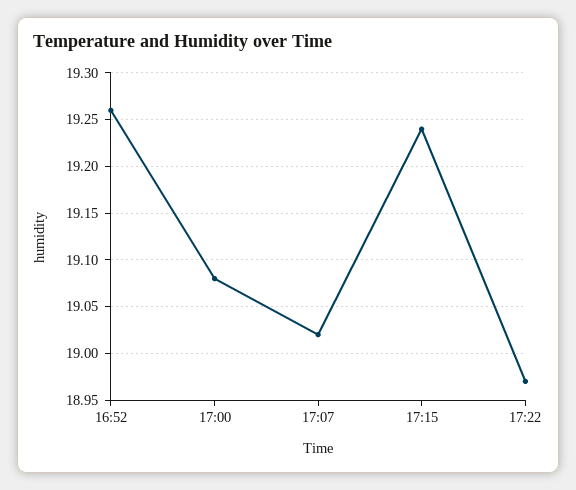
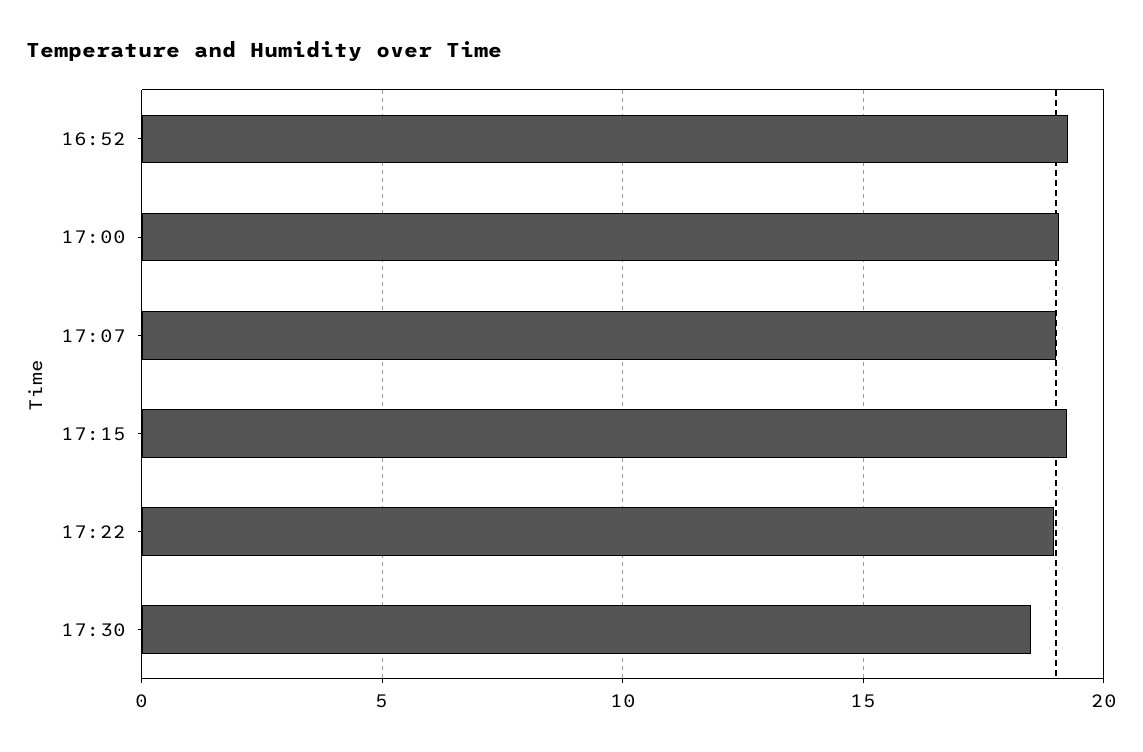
17:30: none -> 18.5

